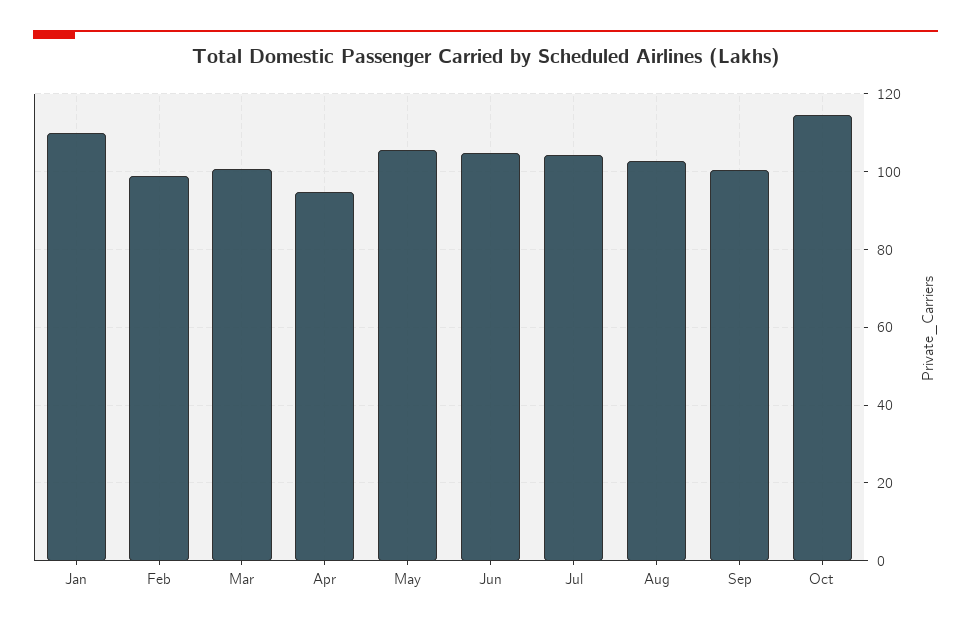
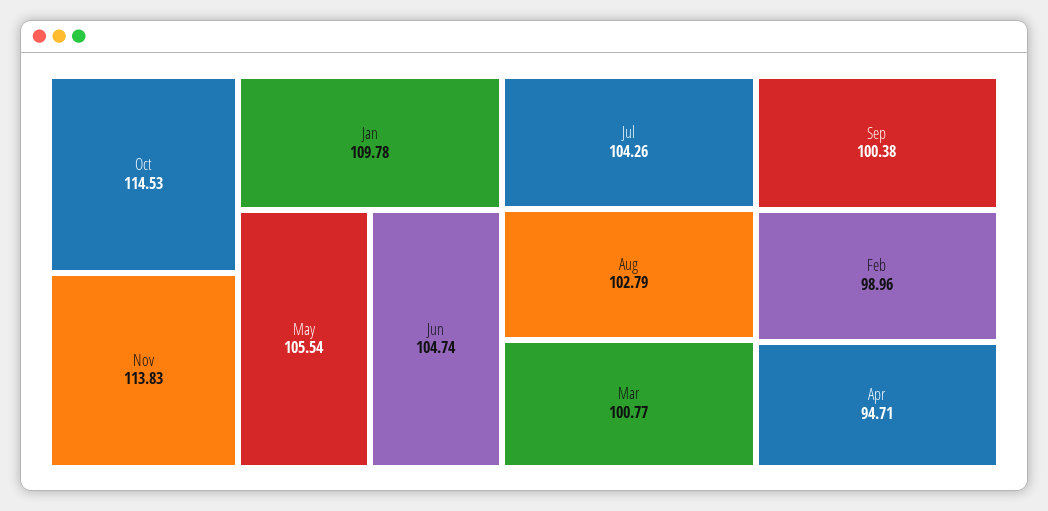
Nov: none -> 113.83

